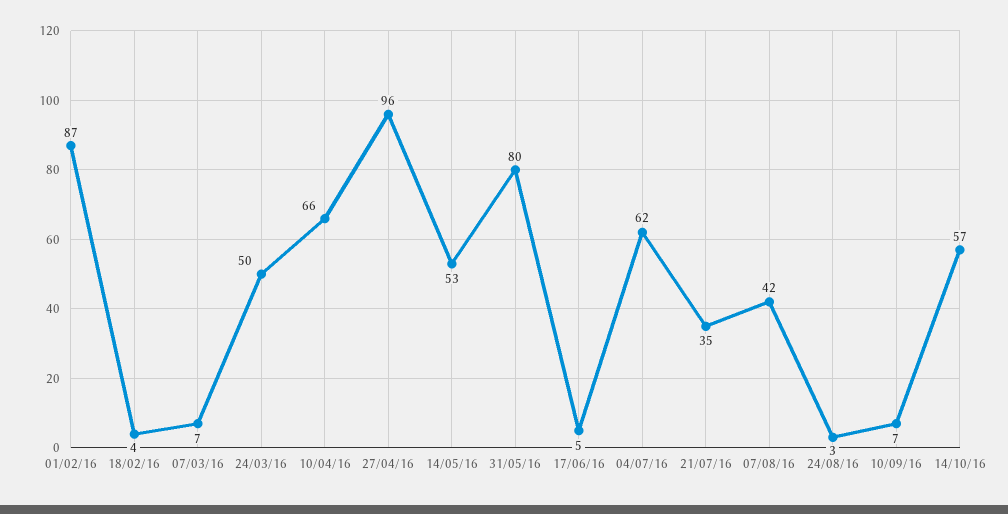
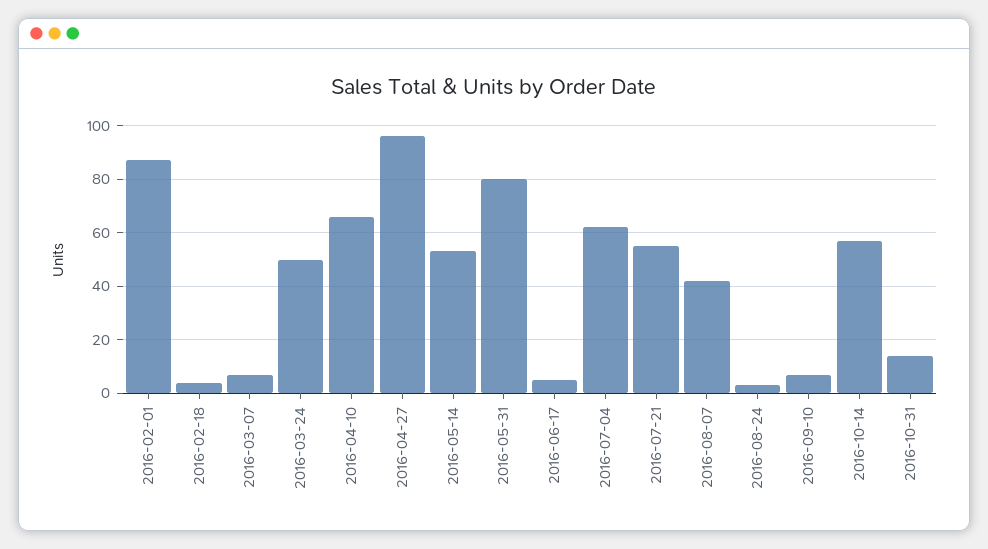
21/07/16: 35 -> 55
2016-10-31: none -> 15

